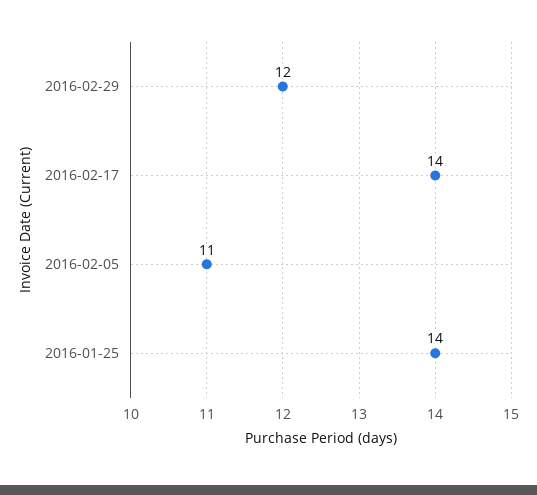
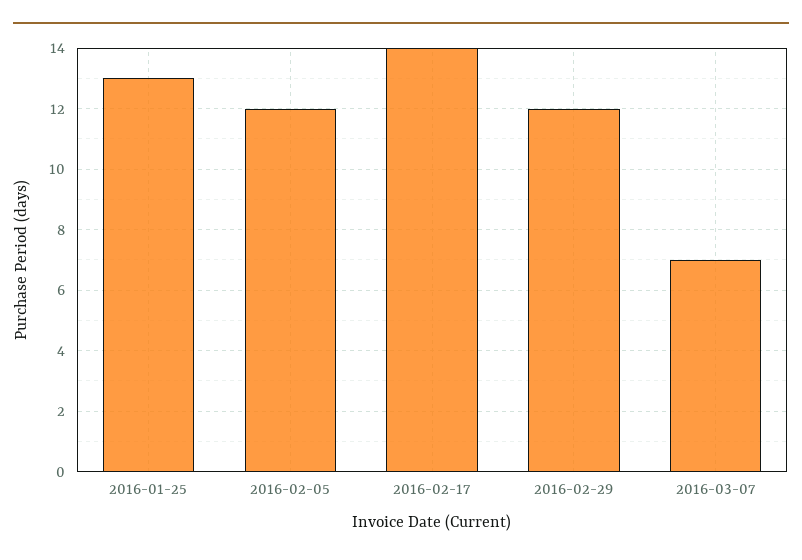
2016-02-05: 11 -> 12
2016-01-25: 14 -> 13
2016-03-07: none -> 7

